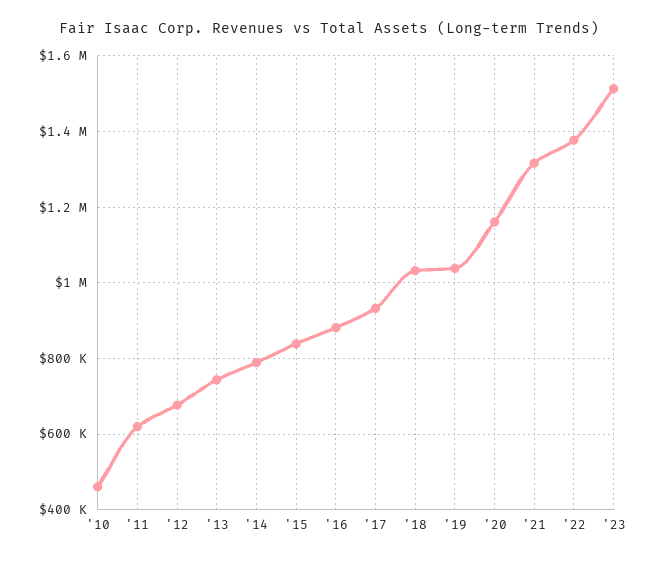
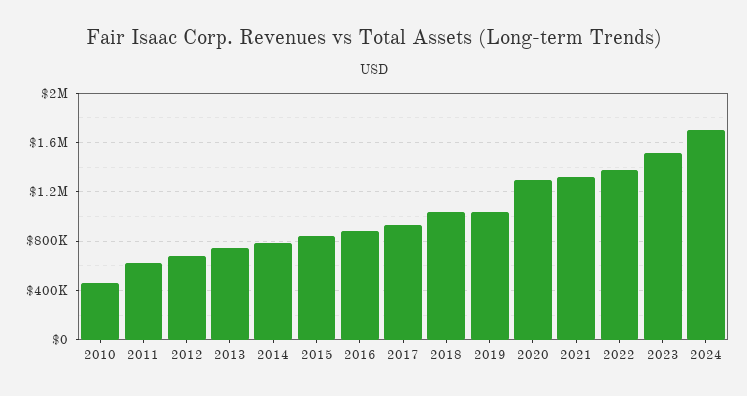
'20: 1160000 -> 1300000
2024: none -> 1700000

